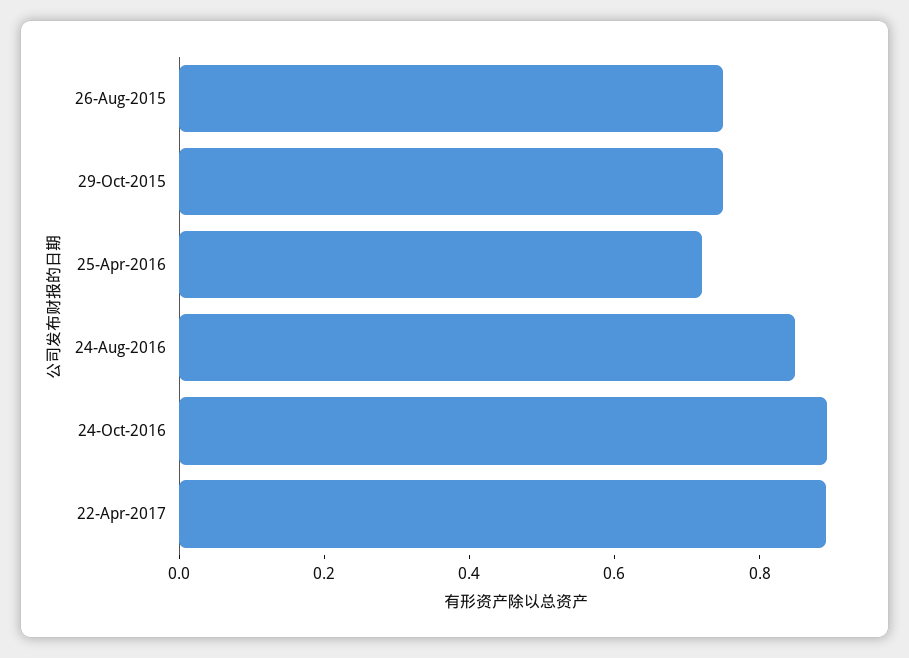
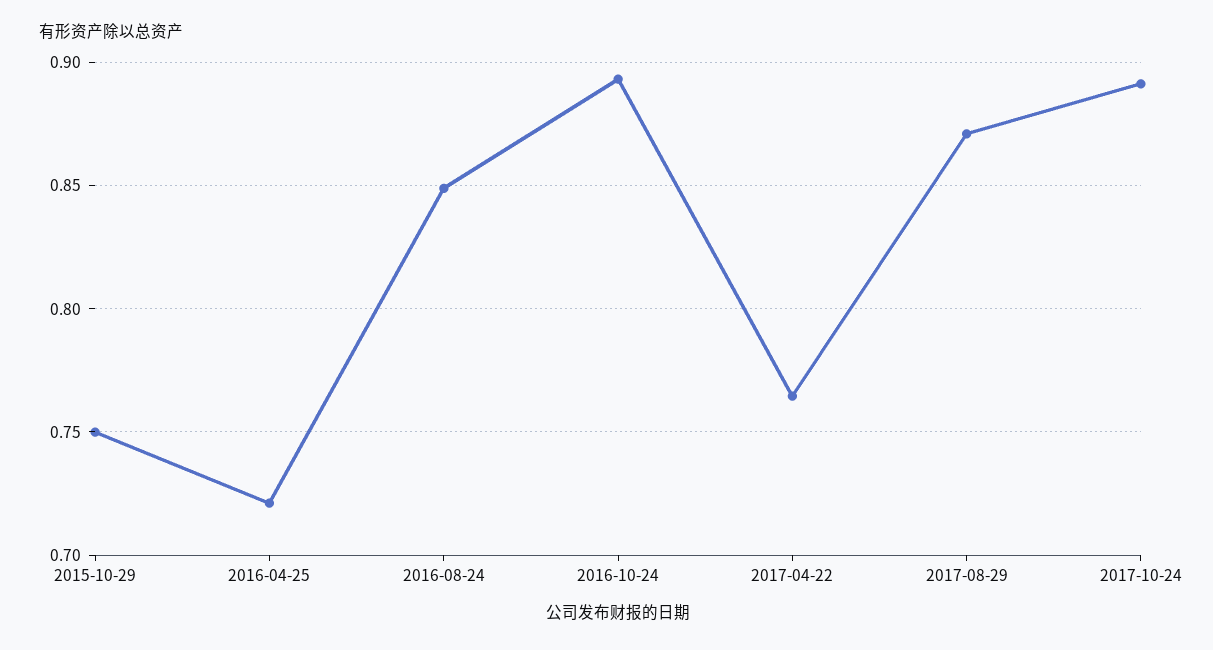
26-Aug-2015: 0.75 -> none
22-Apr-2017: 0.9 -> 0.765
2017-08-29: none -> 0.87
2017-10-24: none -> 0.89

